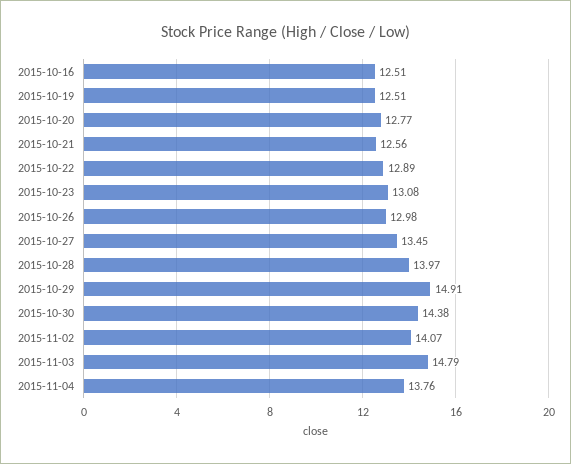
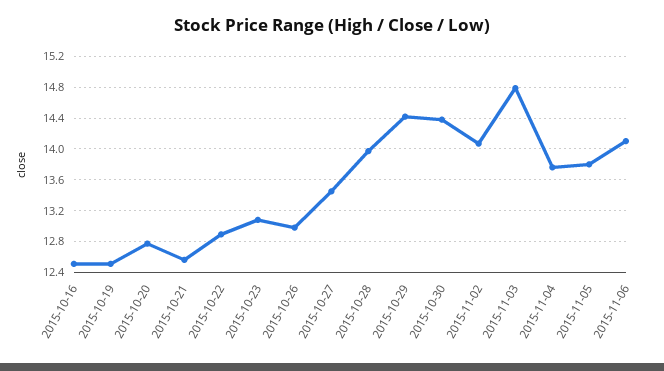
2015-10-29: 14.91 -> 14.4
2015-11-05: none -> 13.8
2015-11-06: none -> 14.1

